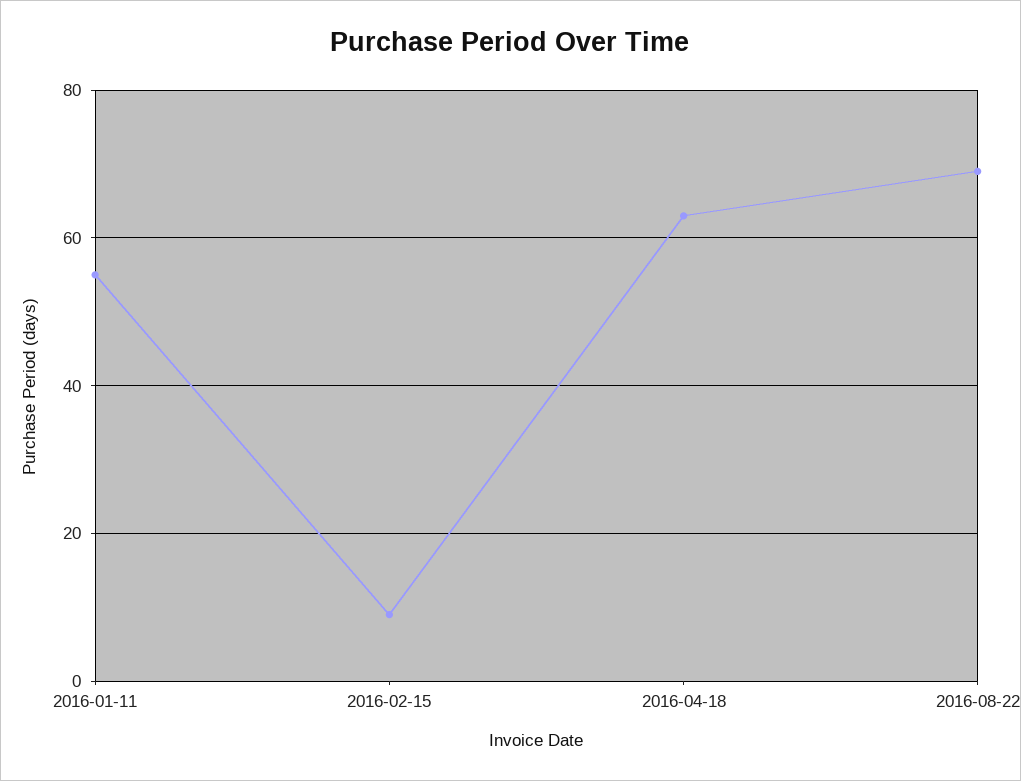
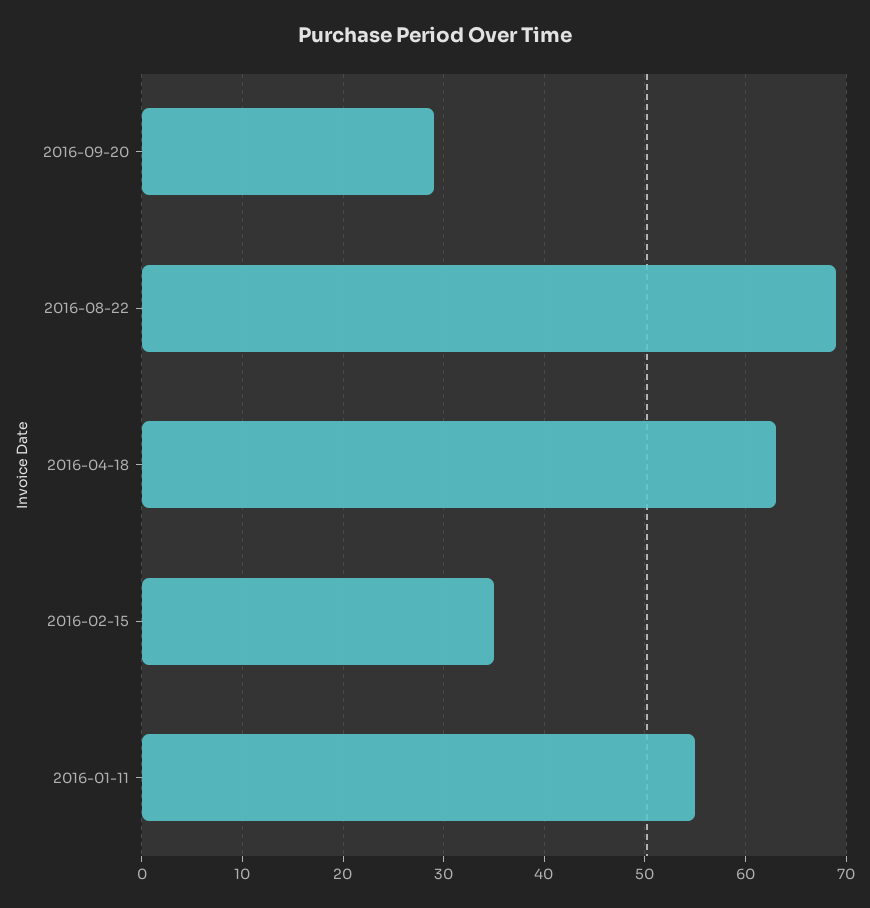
2016-02-15: 10 -> 35
2016-09-20: none -> 29

